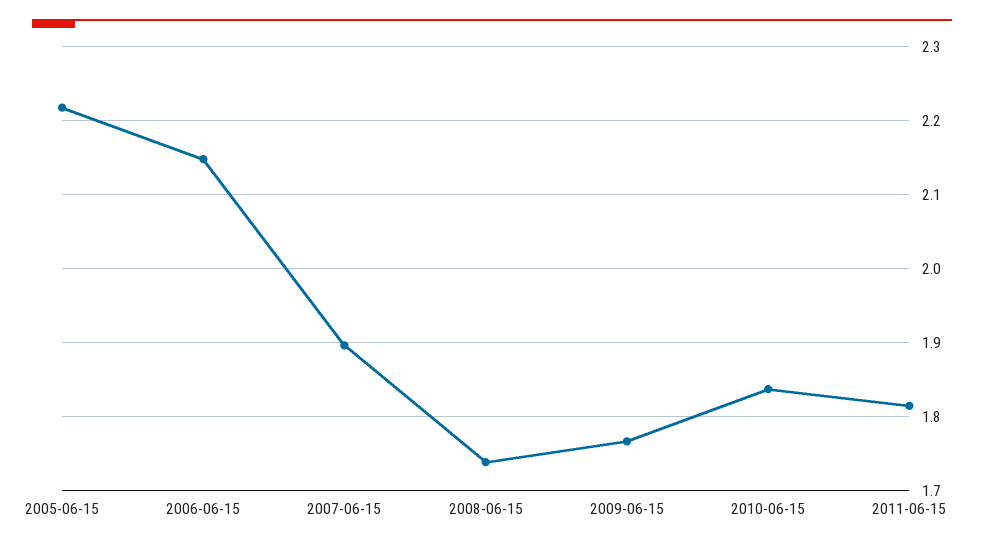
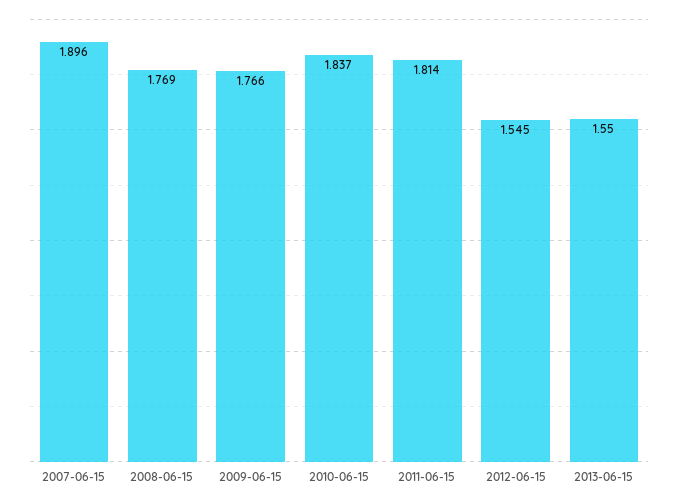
2005-06-15: 2.22 -> none
2006-06-15: 2.15 -> none
2008-06-15: 1.74 -> 1.769
2012-06-15: none -> 1.545
2013-06-15: none -> 1.55

